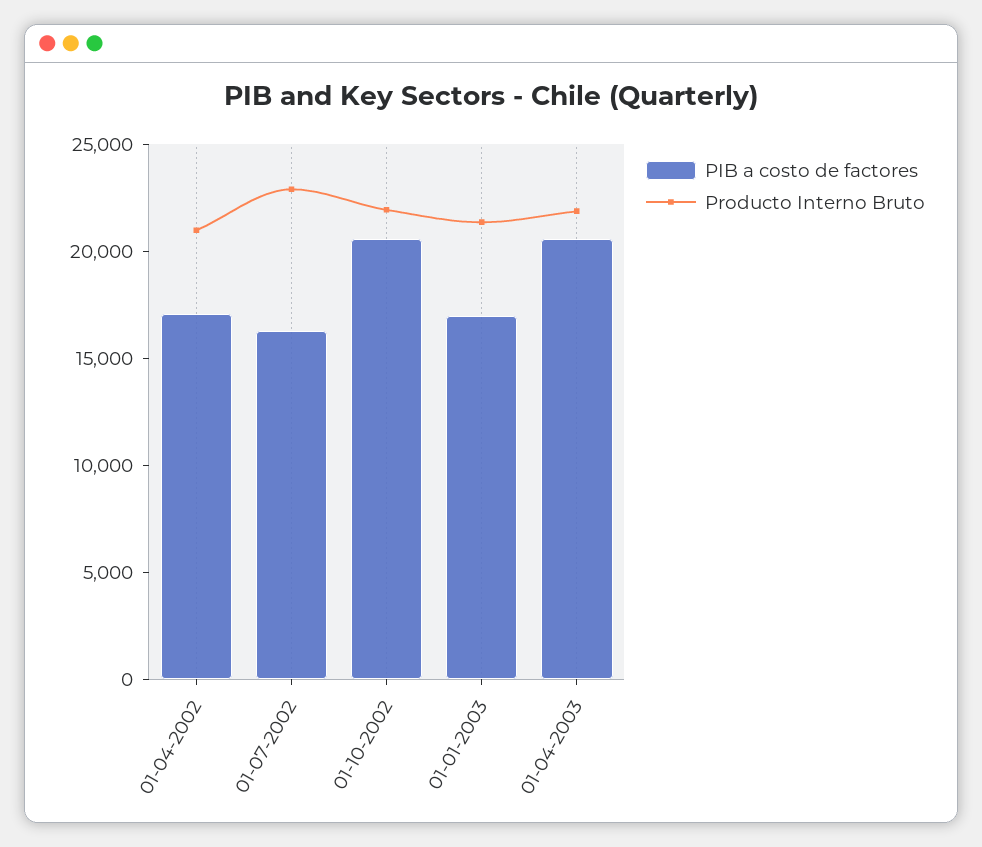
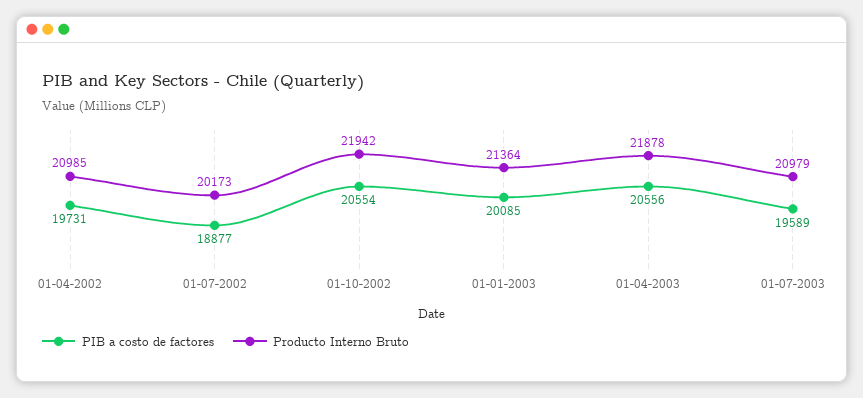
PIB a costo de factores, 01-04-2002: 17000 -> 19731
PIB a costo de factores, 01-07-2002: 16000 -> 18877
Producto Interno Bruto, 01-07-2002: 23000 -> 20173
PIB a costo de factores, 01-01-2003: 17000 -> 20085
PIB a costo de factores, 01-07-2003: none -> 19589
Producto Interno Bruto, 01-07-2003: none -> 20979

